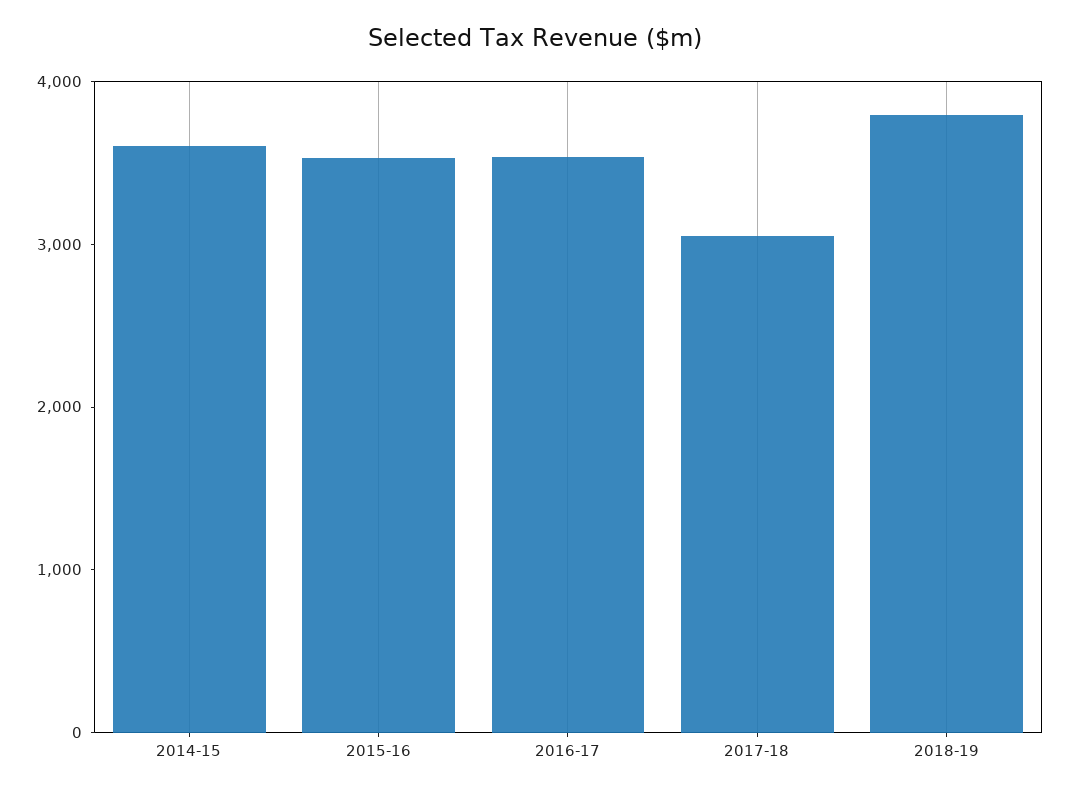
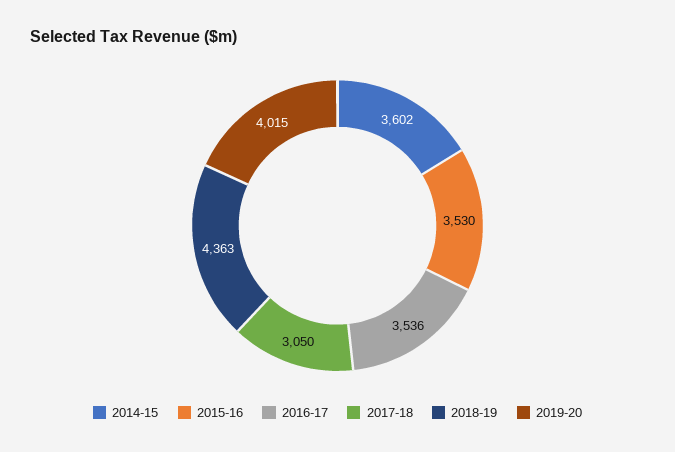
2018-19: 3800 -> 4363
2019-20: none -> 4015

